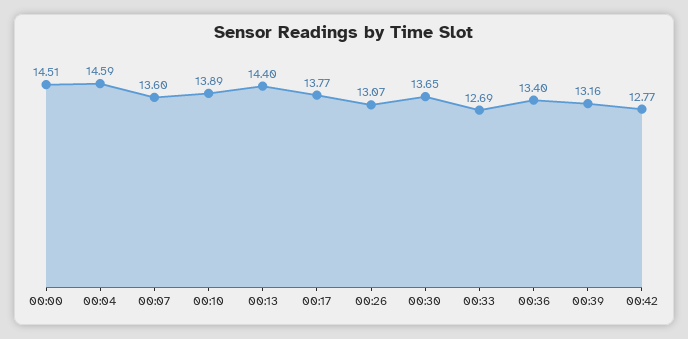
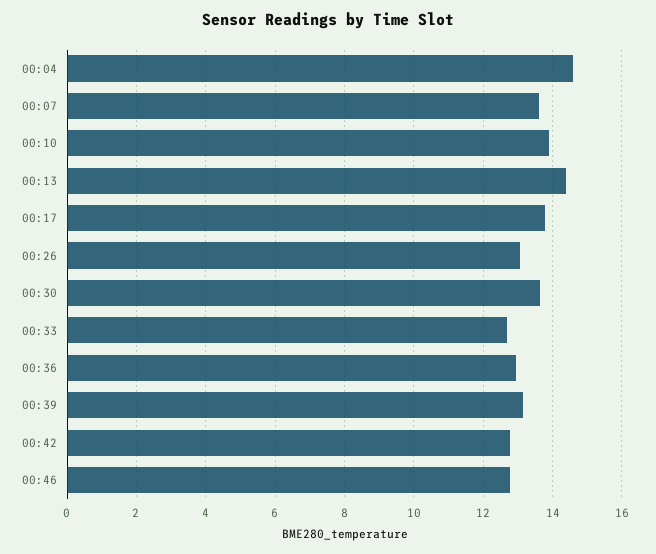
00:00: 14.51 -> none
00:36: 13.4 -> 13
00:46: none -> 12.8

